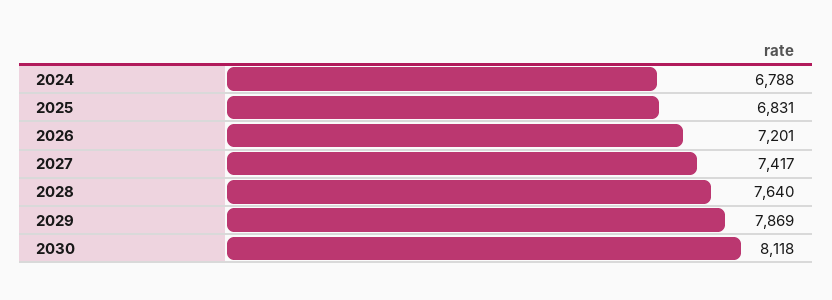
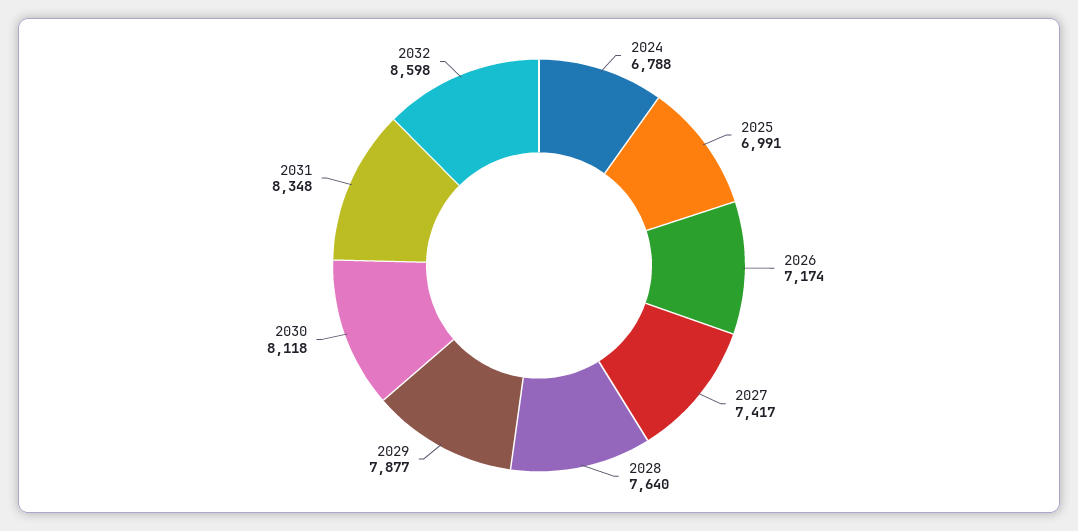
2025: 6831 -> 6991
2026: 7201 -> 7174
2029: 7869 -> 7877
2031: none -> 8348
2032: none -> 8598

